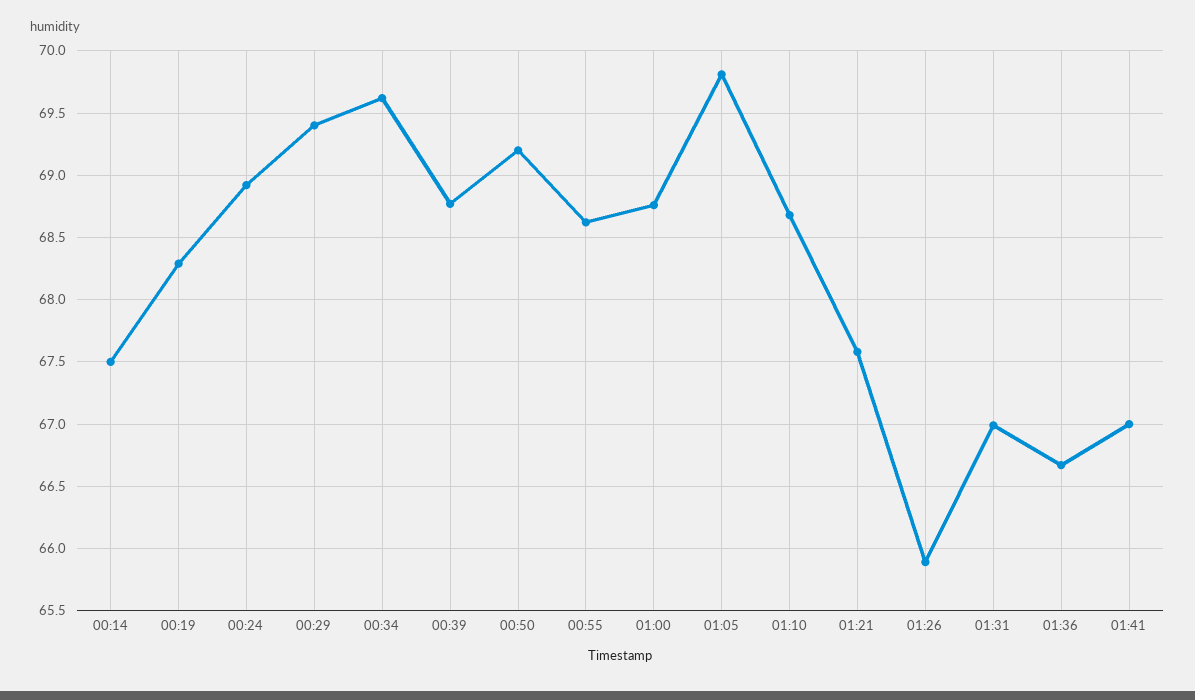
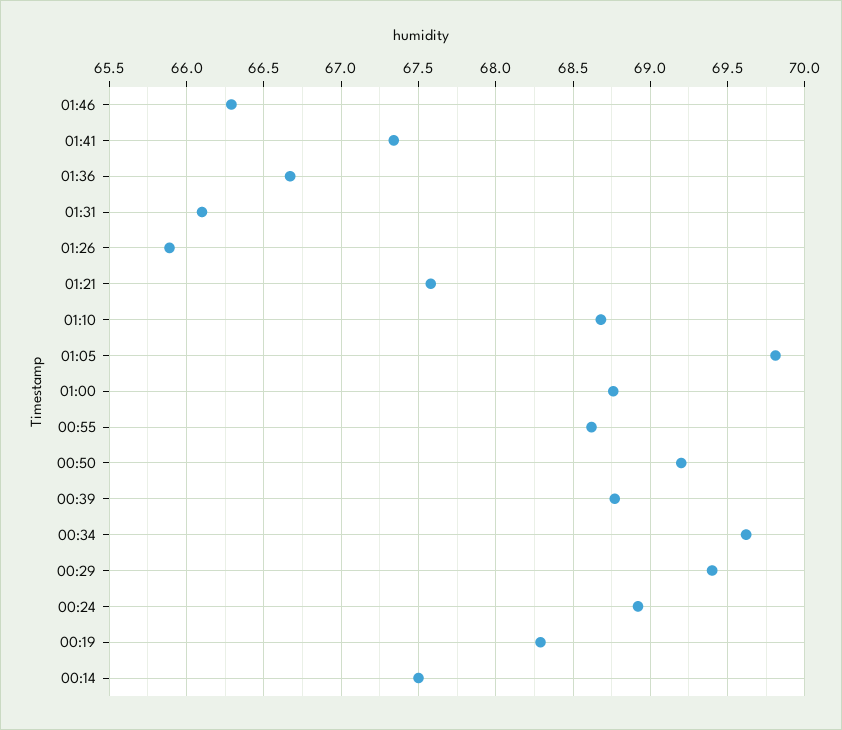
01:31: 67 -> 66.1
01:41: 67 -> 67.35
01:46: none -> 66.3

